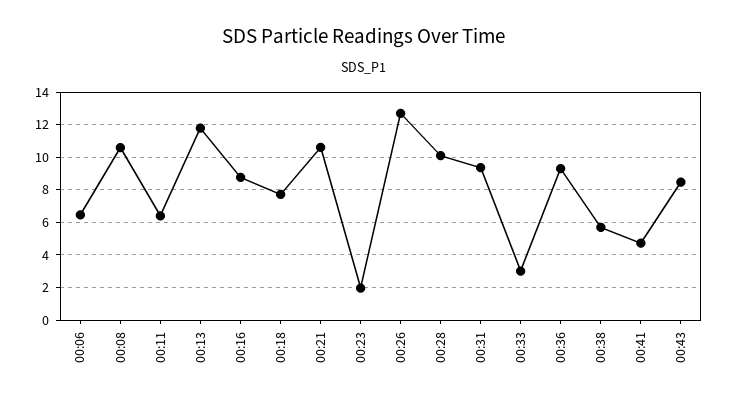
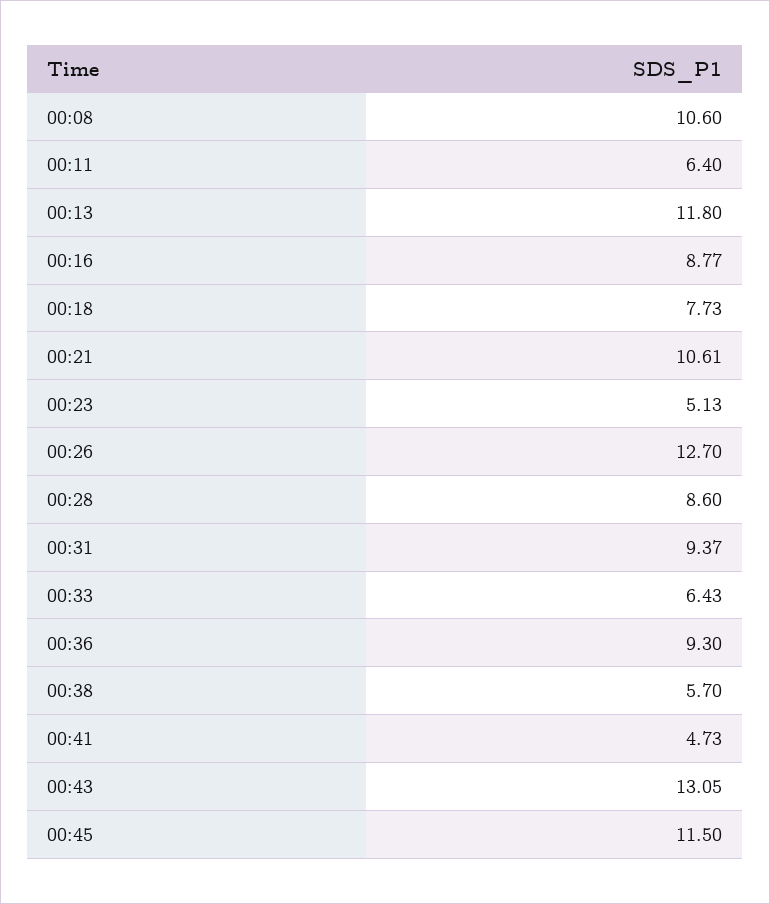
00:06: 6.5 -> none
00:23: 2 -> 5.13
00:28: 10 -> 8.6
00:33: 3 -> 6.43
00:43: 8.5 -> 13.05
00:45: none -> 11.5

